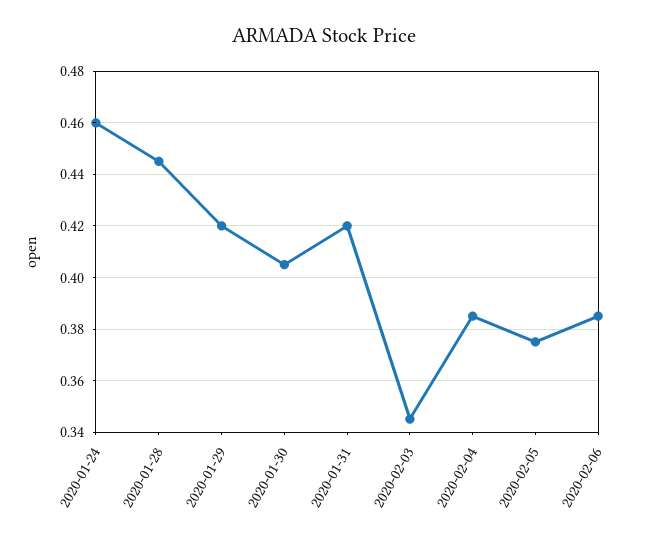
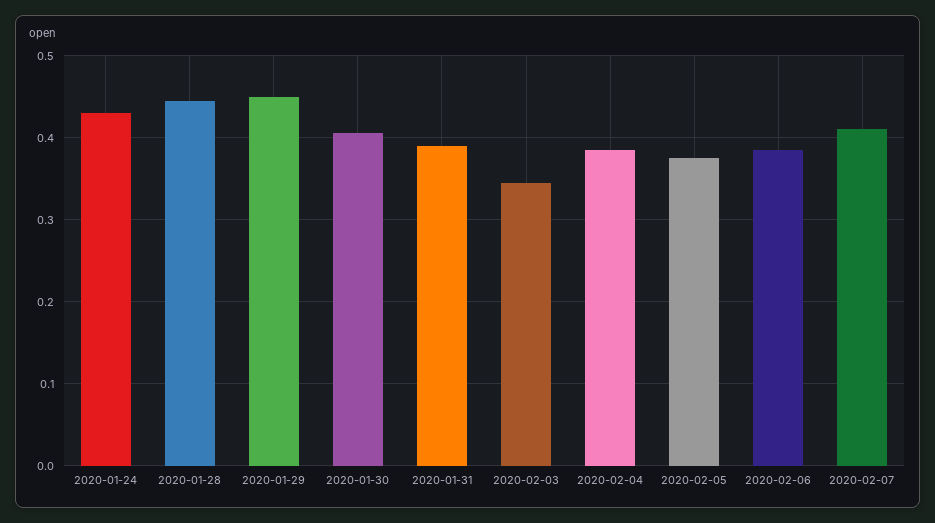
2020-01-24: 0.46 -> 0.43
2020-01-29: 0.42 -> 0.45
2020-01-31: 0.42 -> 0.39
2020-02-07: none -> 0.41

